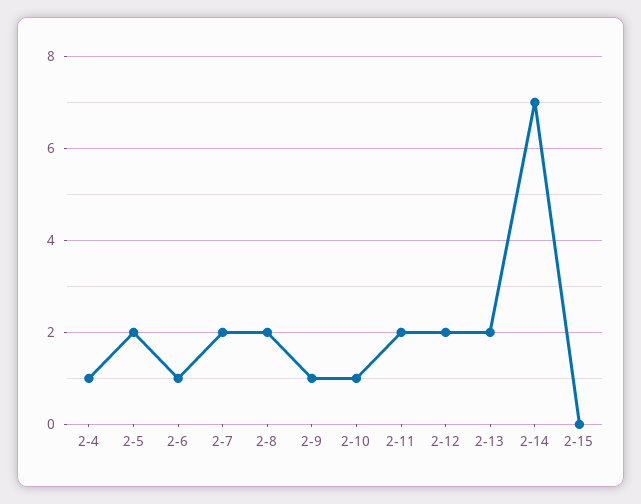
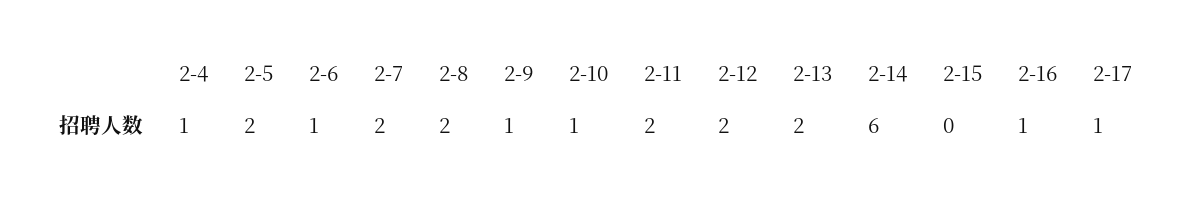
2-14: 7 -> 6
2-16: none -> 1
2-17: none -> 1

